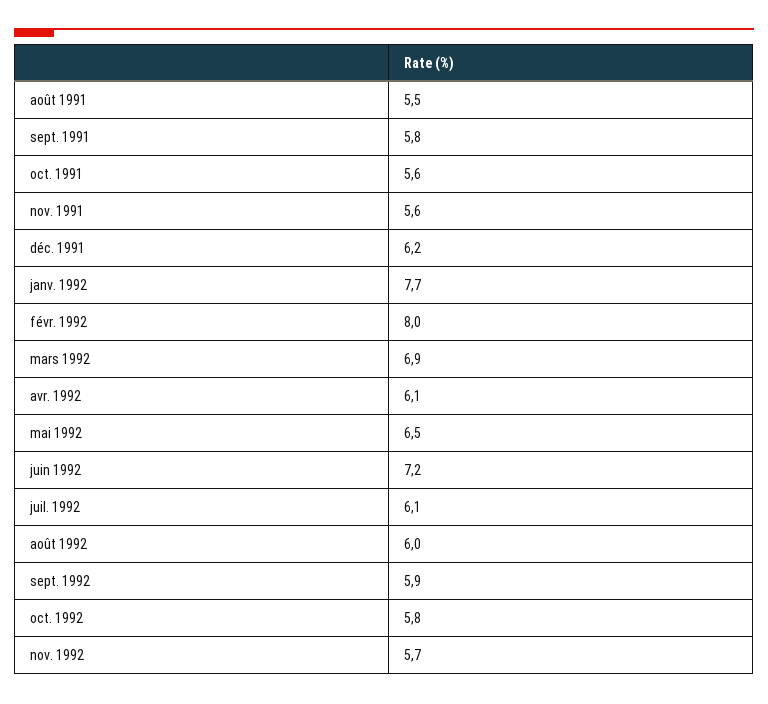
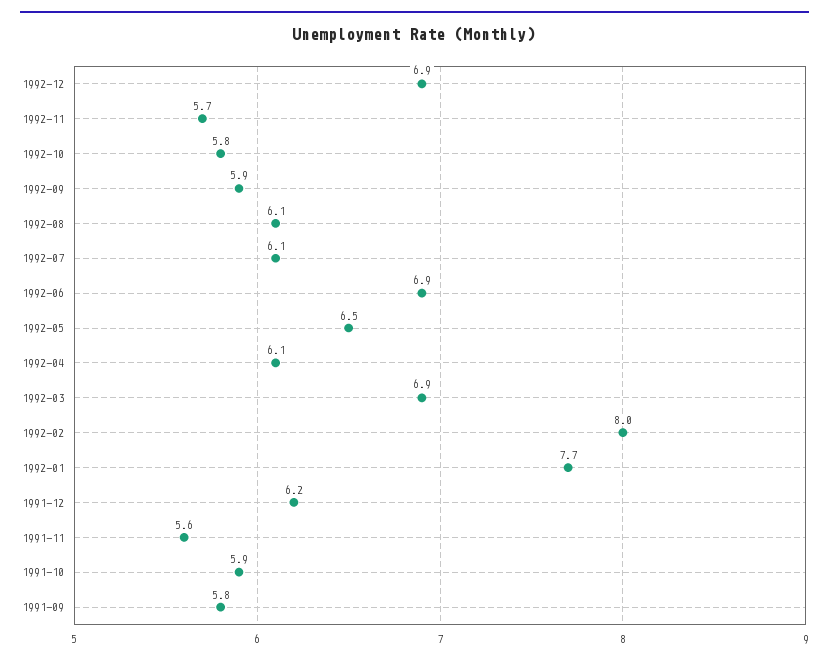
août 1991: 5.5 -> none
oct. 1991: 5.6 -> 5.9
juin 1992: 7.2 -> 6.9
août 1992: 6 -> 6.1
1992-12: none -> 6.9

